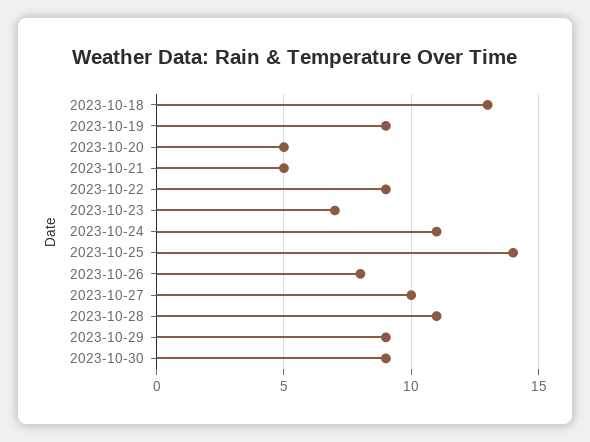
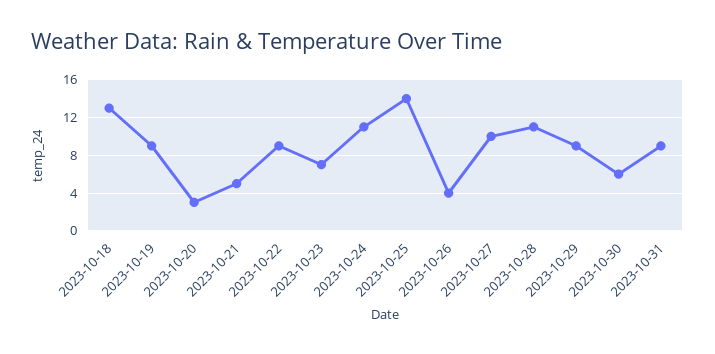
2023-10-20: 5 -> 3
2023-10-26: 8 -> 4
2023-10-30: 9 -> 6
2023-10-31: none -> 9

